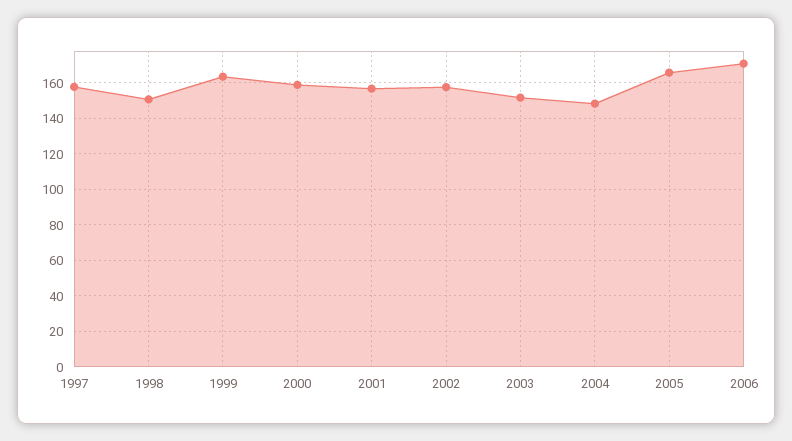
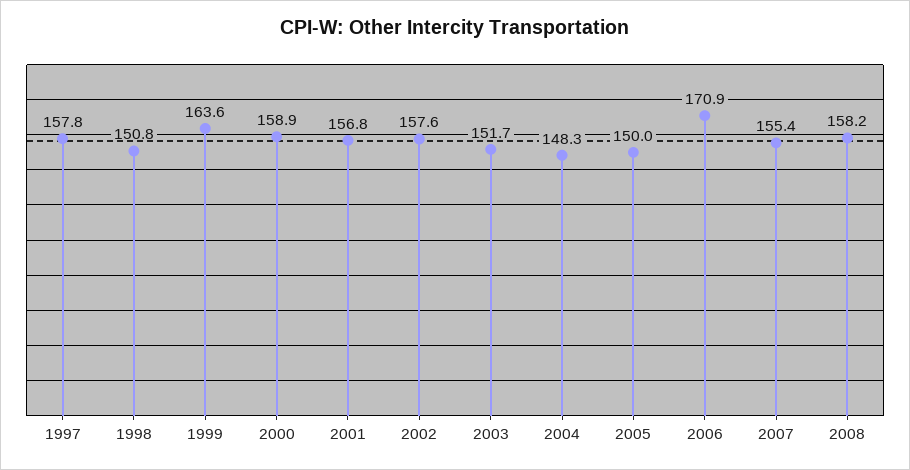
2005: 165 -> 150
2007: none -> 155.4
2008: none -> 158.2

